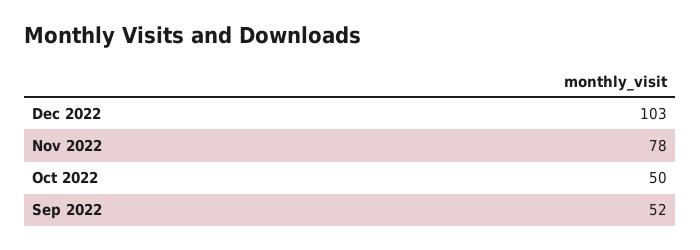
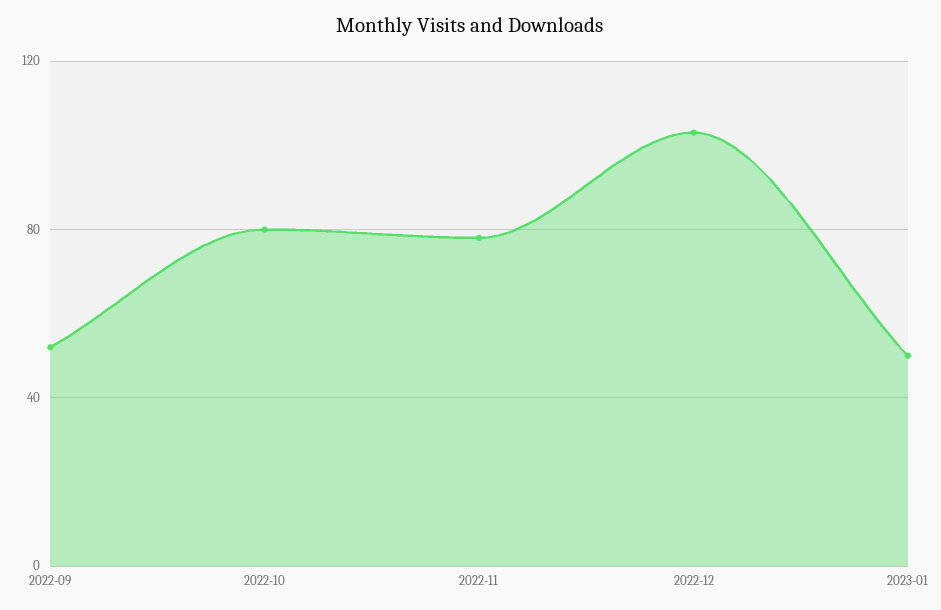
Oct 2022: 50 -> 80
2023-01: none -> 50

